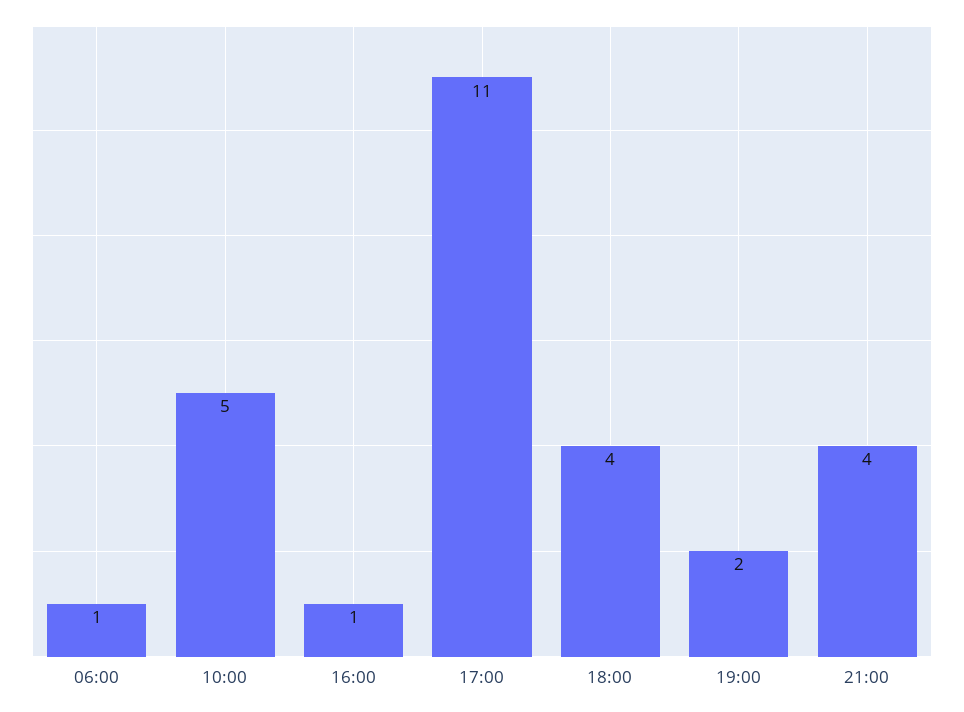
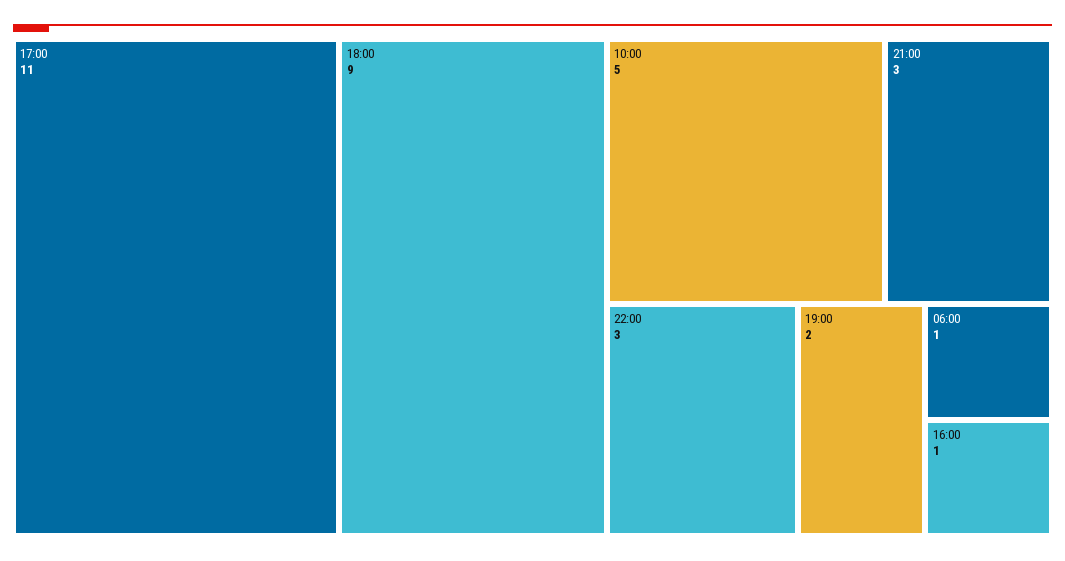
18:00: 4 -> 9
21:00: 4 -> 3
22:00: none -> 3

